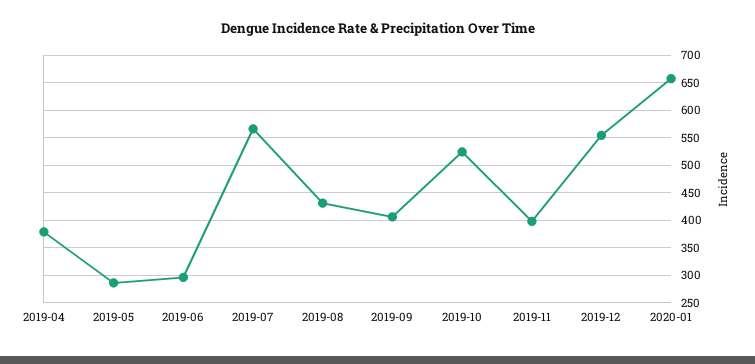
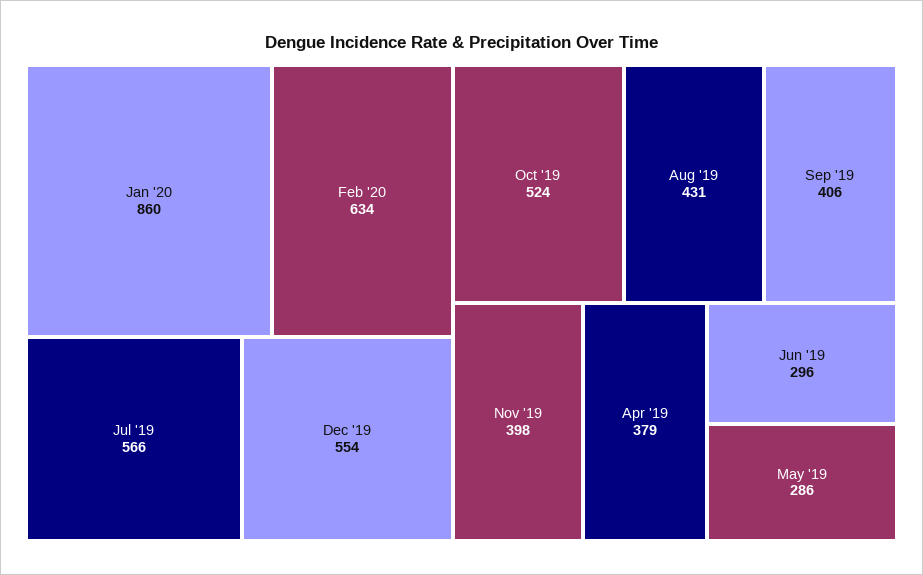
2020-01: 650 -> 860
Feb '20: none -> 634

